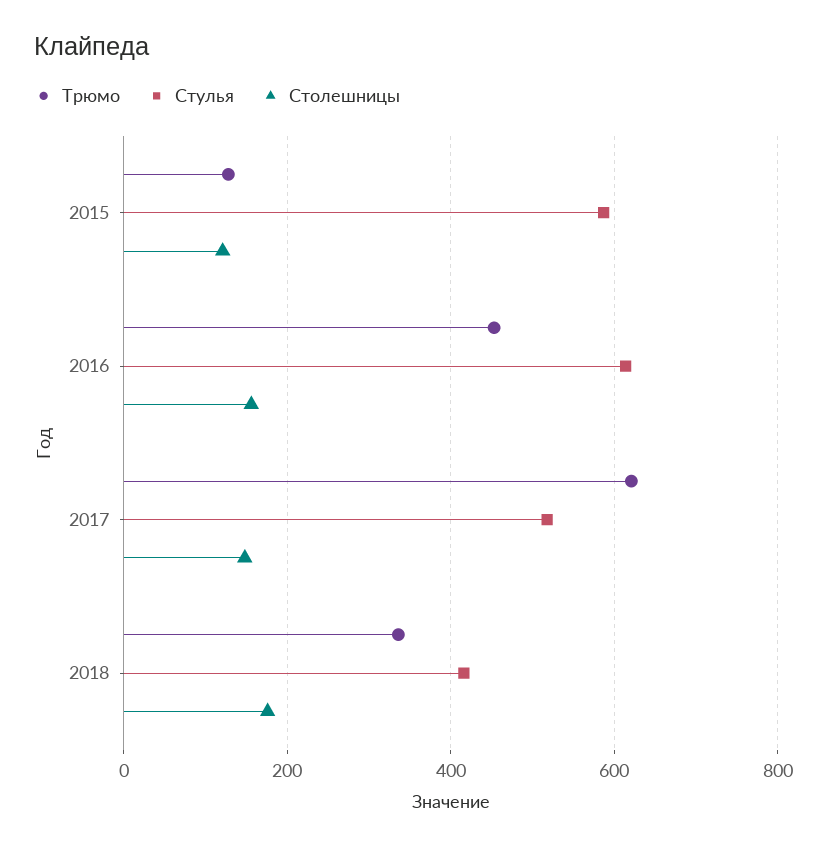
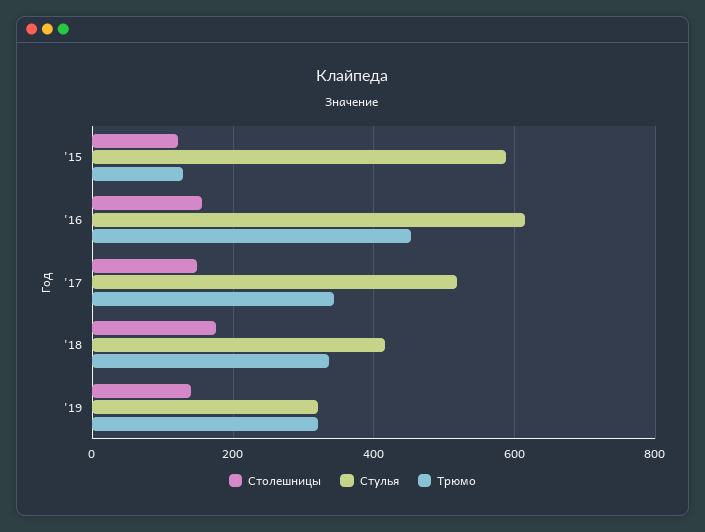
Трюмо, 2017: 620 -> 340
Столешницы, '19: none -> 140
Стулья, '19: none -> 320
Трюмо, '19: none -> 320

